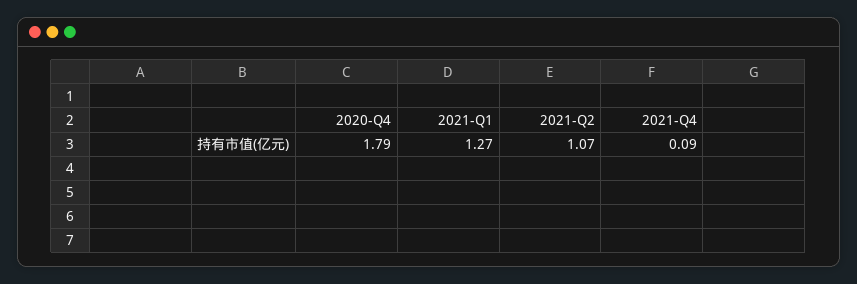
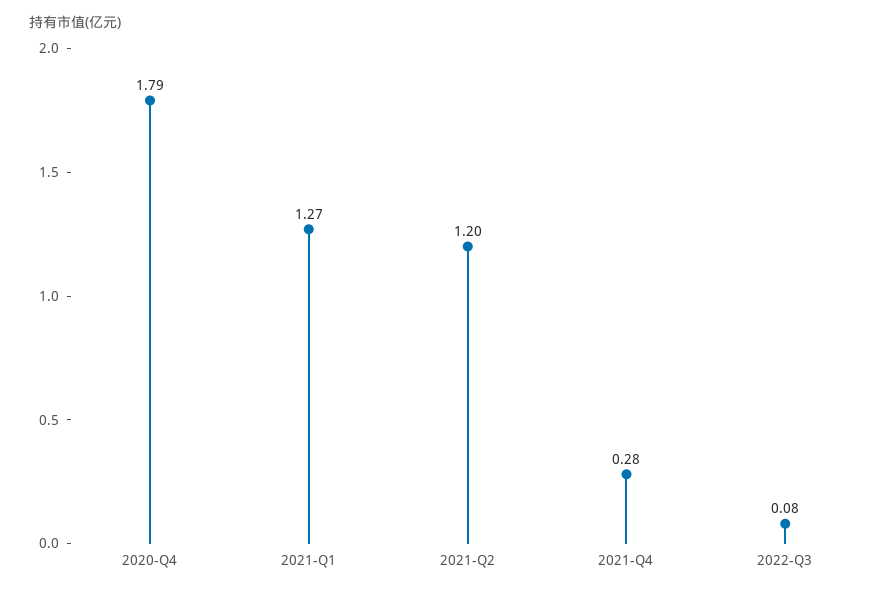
2021-Q2: 1.07 -> 1.2
2021-Q4: 0.09 -> 0.28
2022-Q3: none -> 0.08

